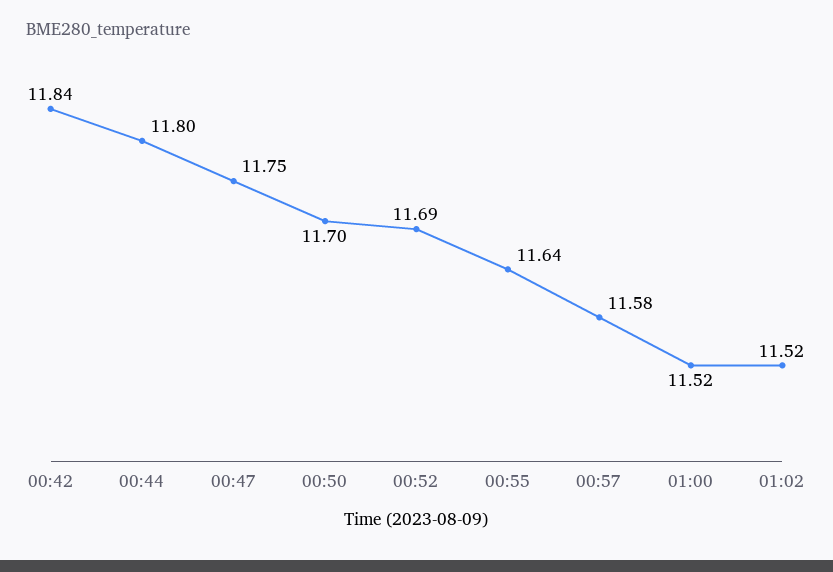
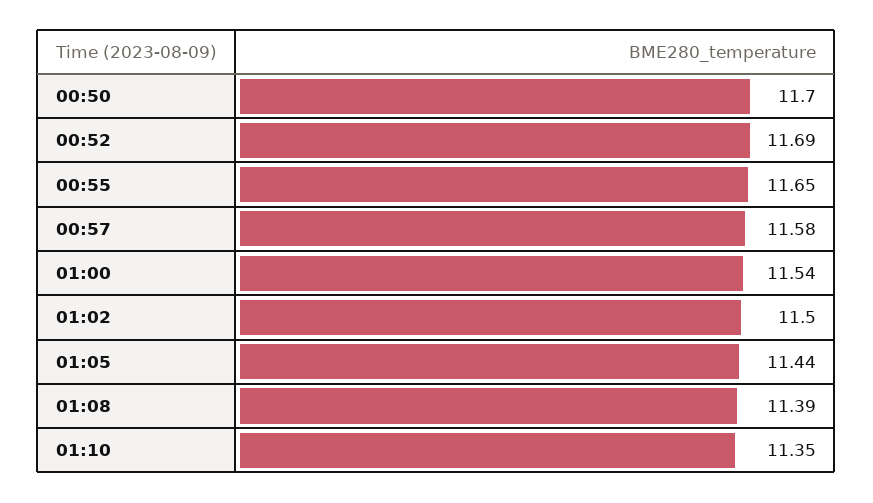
00:42: 11.84 -> none
00:44: 11.8 -> none
00:47: 11.75 -> none
00:55: 11.64 -> 11.65
01:00: 11.52 -> 11.54
01:02: 11.52 -> 11.5
01:05: none -> 11.44
01:08: none -> 11.39
01:10: none -> 11.35

